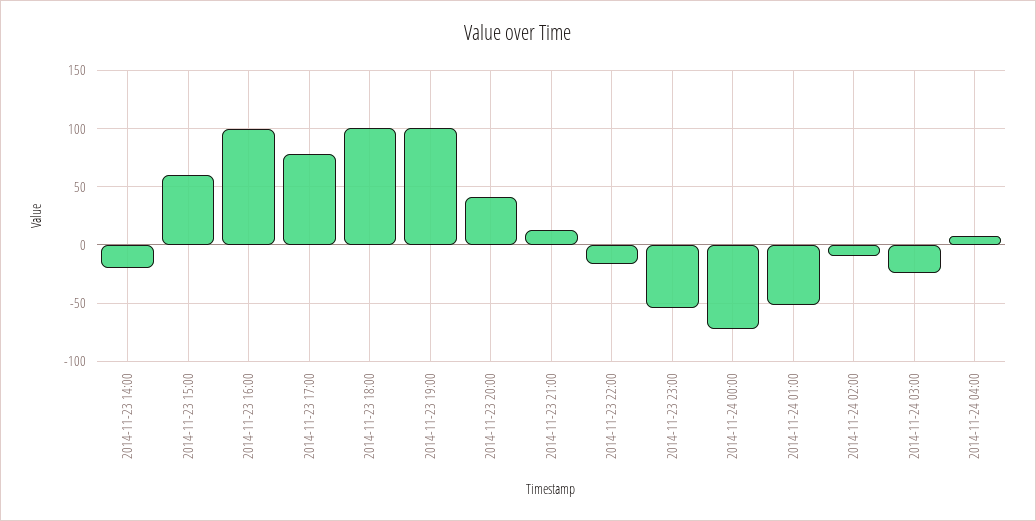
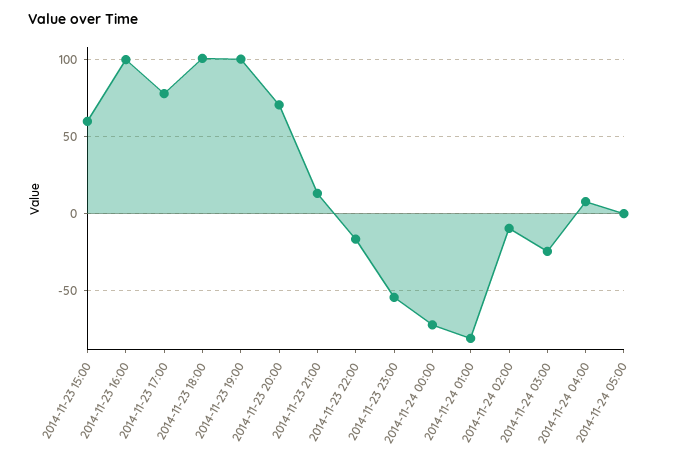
2014-11-23 14:00: -20 -> none
2014-11-23 20:00: 40 -> 70
2014-11-24 01:00: -50 -> -80
2014-11-24 05:00: none -> 0

